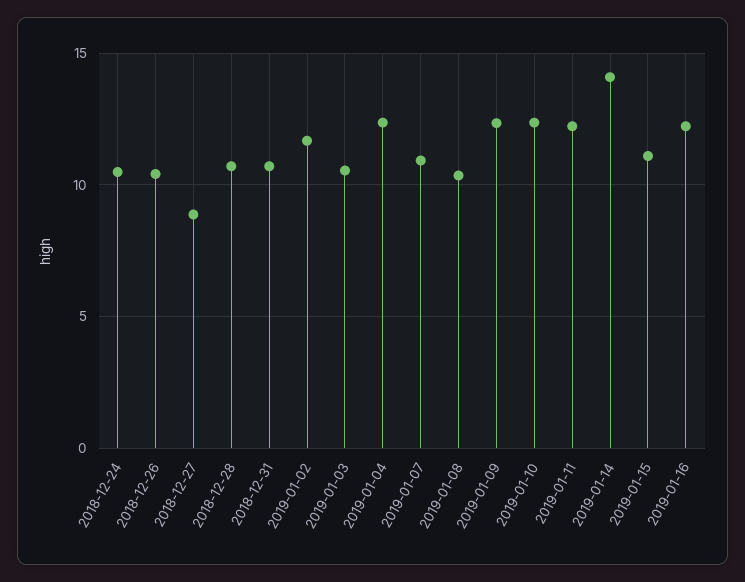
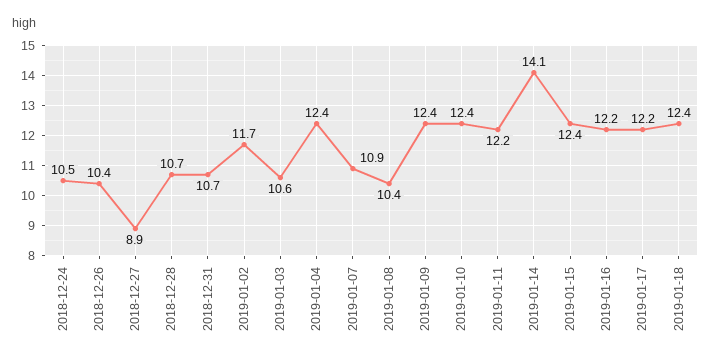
2019-01-15: 11 -> 12.4
2019-01-17: none -> 12.2
2019-01-18: none -> 12.4

